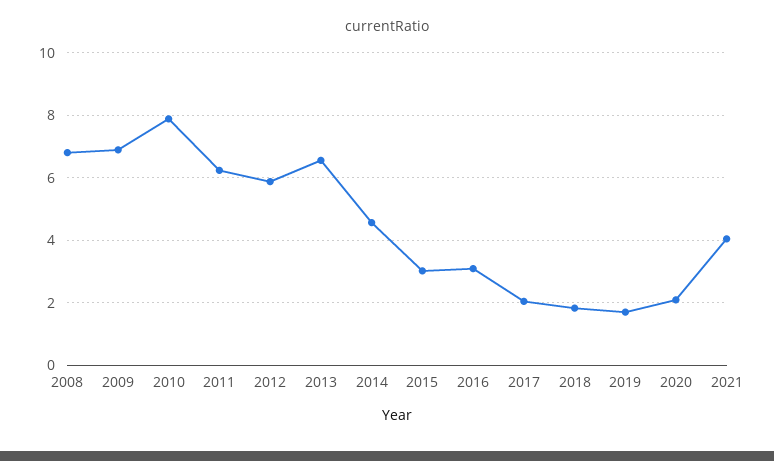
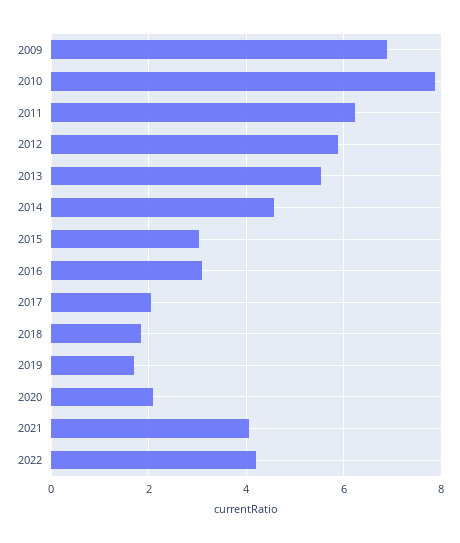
2008: 6.8 -> none
2013: 6.6 -> 5.6
2022: none -> 4.2

